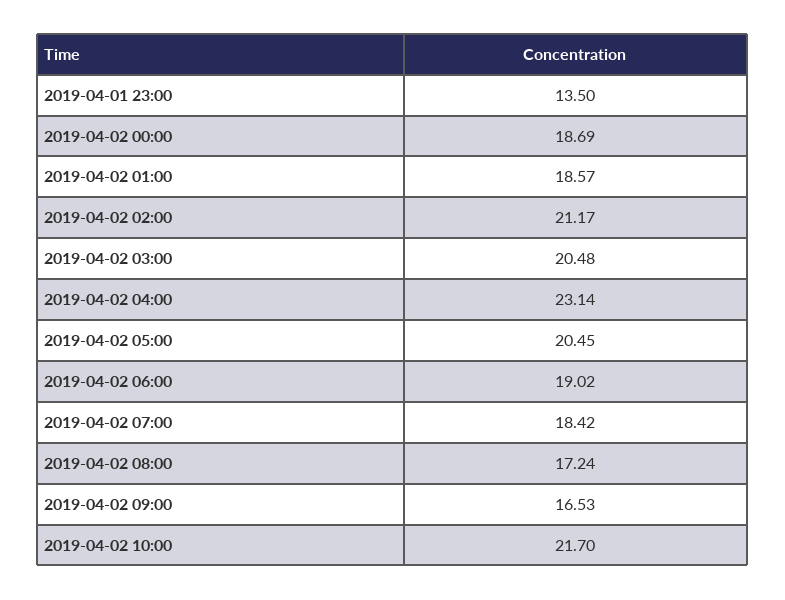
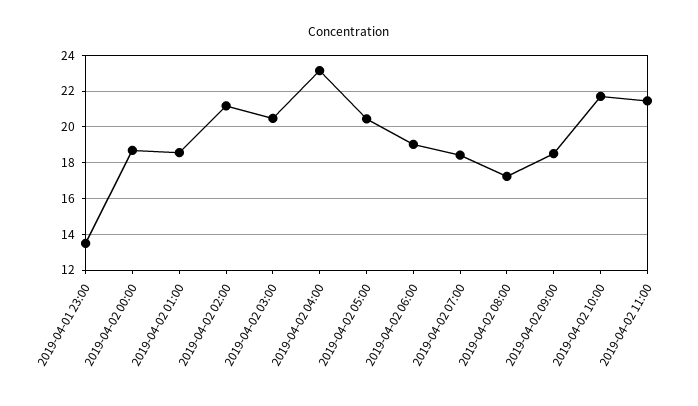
2019-04-02 09:00: 16.53 -> 18.5
2019-04-02 11:00: none -> 21.5

